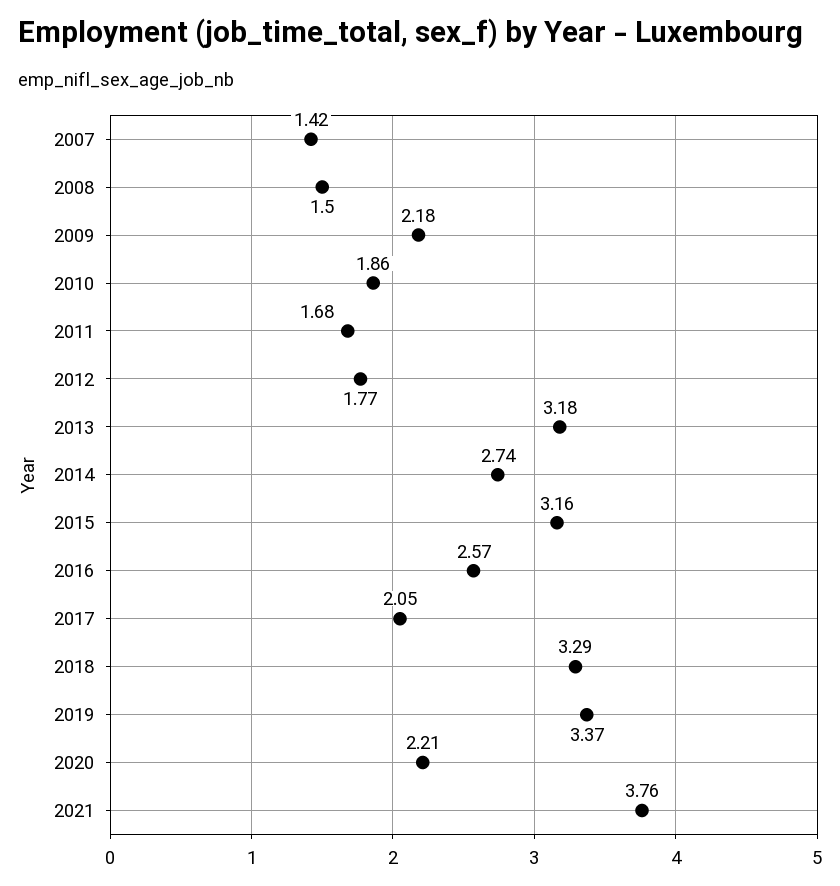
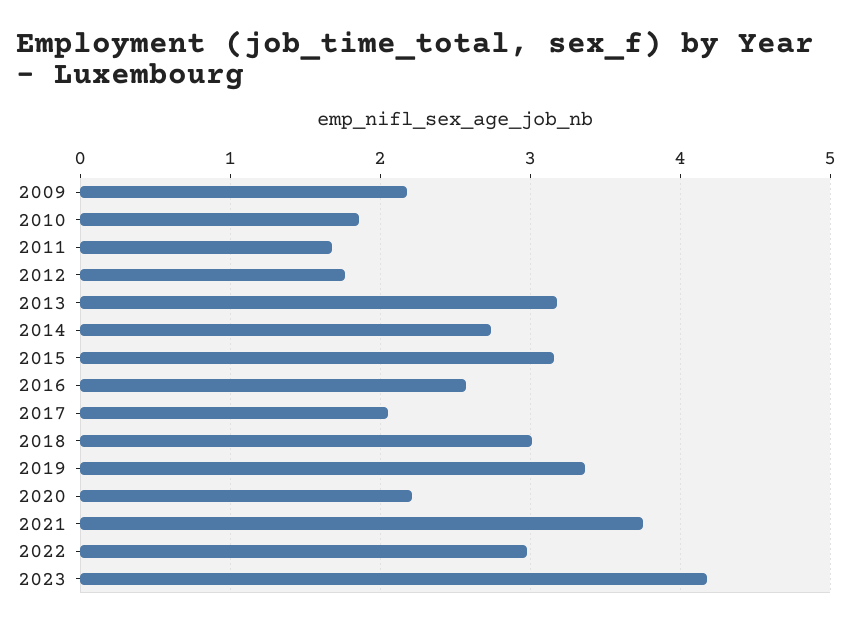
2007: 1.42 -> none
2008: 1.5 -> none
2018: 3.29 -> 3
2022: none -> 3
2023: none -> 4.2

